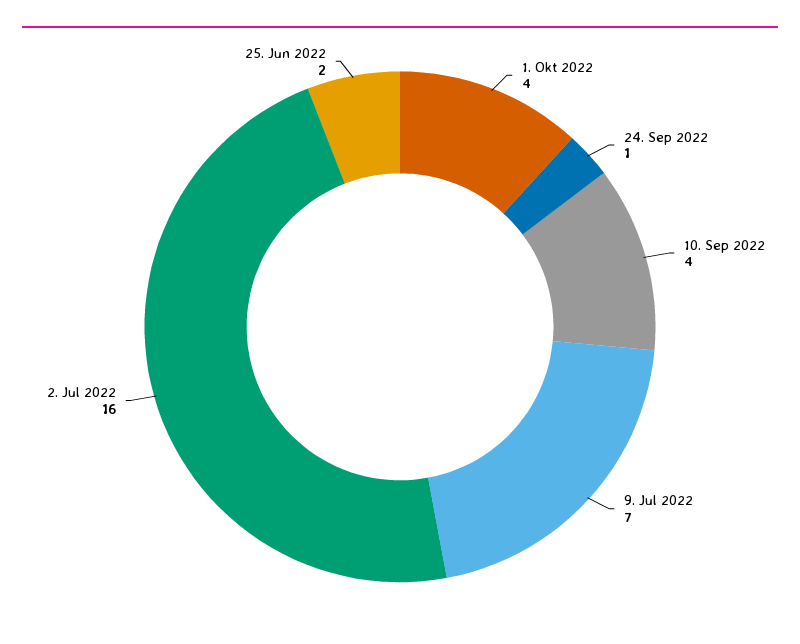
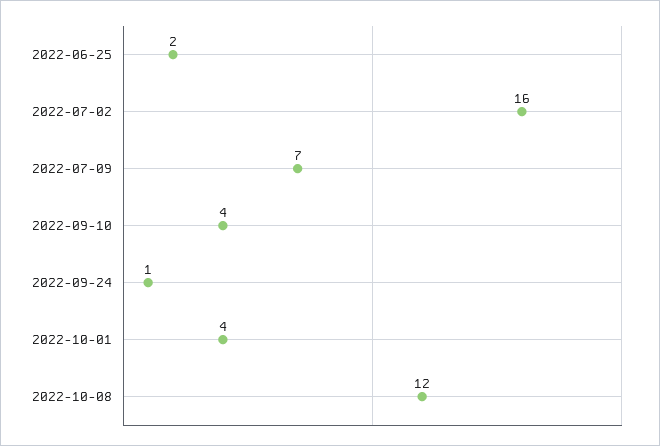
2022-10-08: none -> 12

